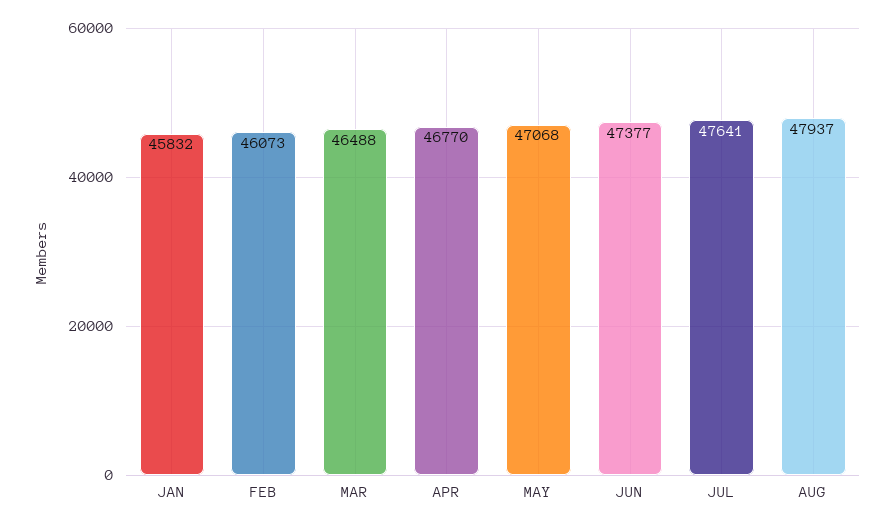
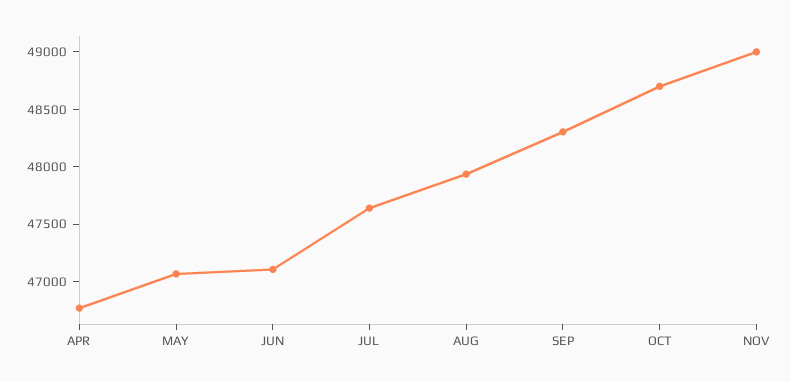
JAN: 45832 -> none
FEB: 46073 -> none
MAR: 46488 -> none
JUN: 47377 -> 47100
SEP: none -> 48300
OCT: none -> 48700
NOV: none -> 49000

